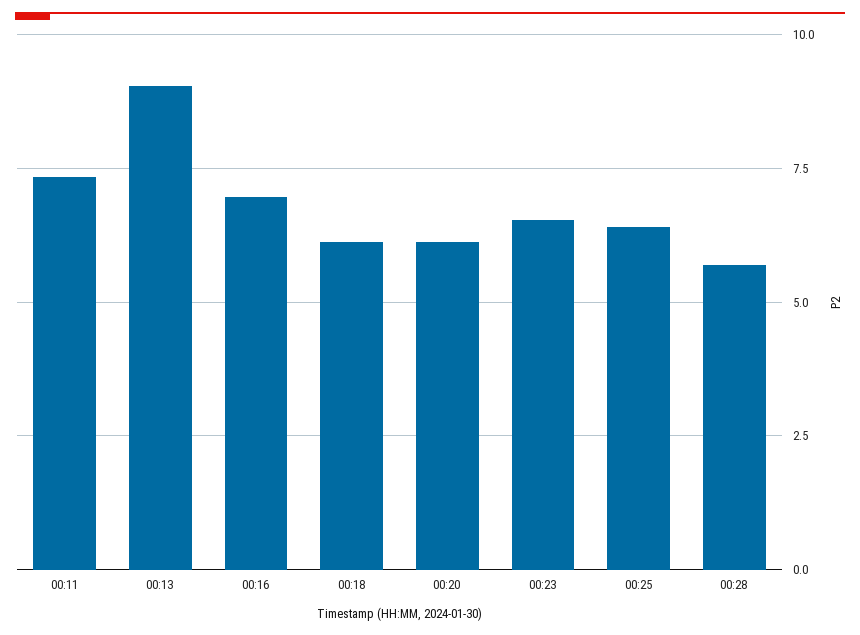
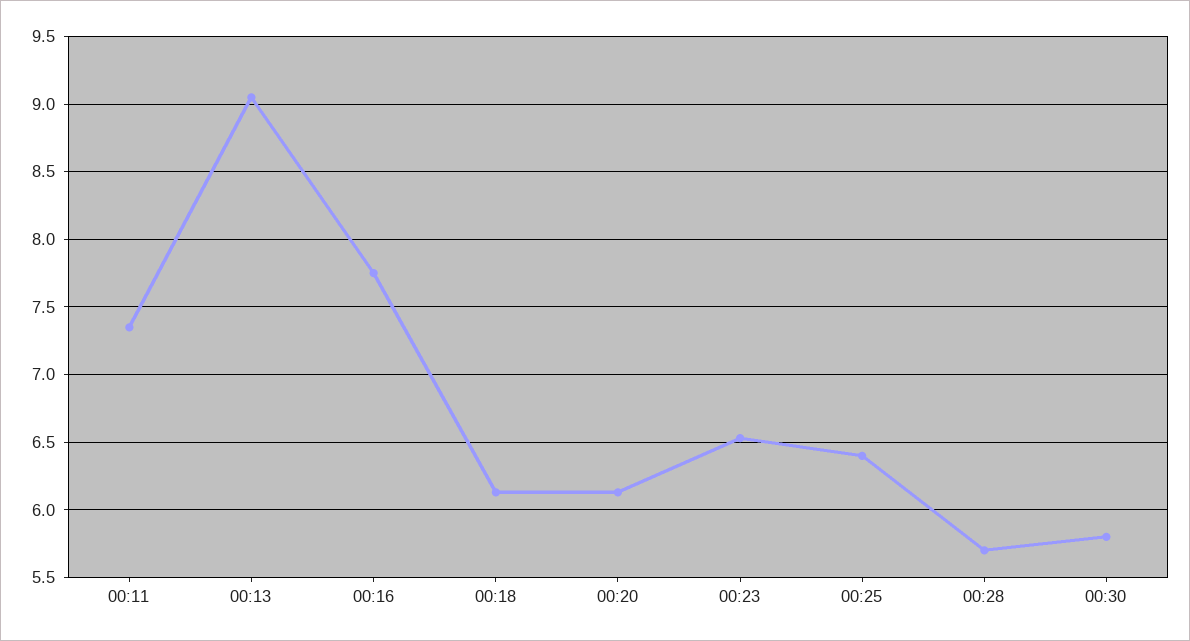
00:16: 7 -> 7.75
00:30: none -> 5.8

